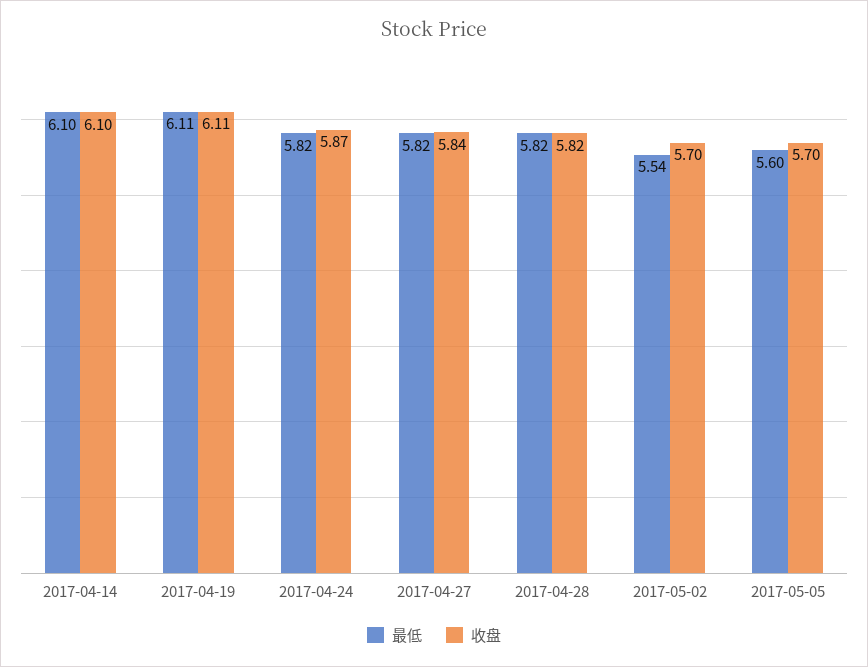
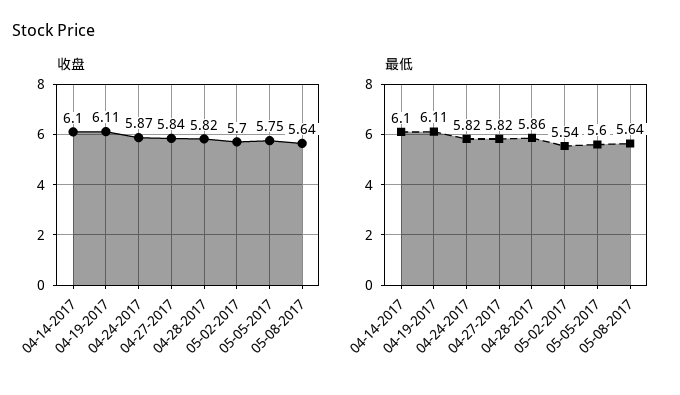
最低, 2017-04-28: 5.82 -> 5.86
收盘, 2017-05-05: 5.7 -> 5.75
收盘, 05-08-2017: none -> 5.64
最低, 05-08-2017: none -> 5.64

